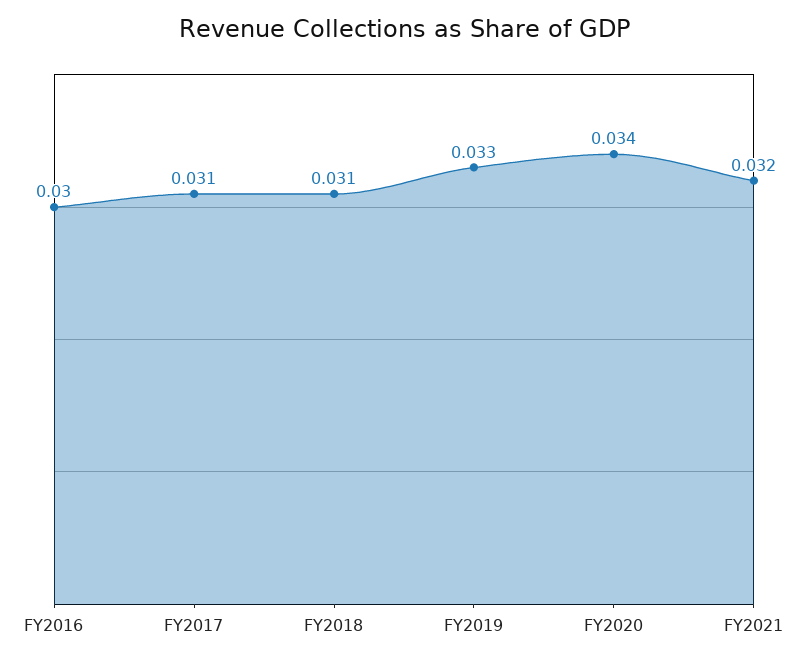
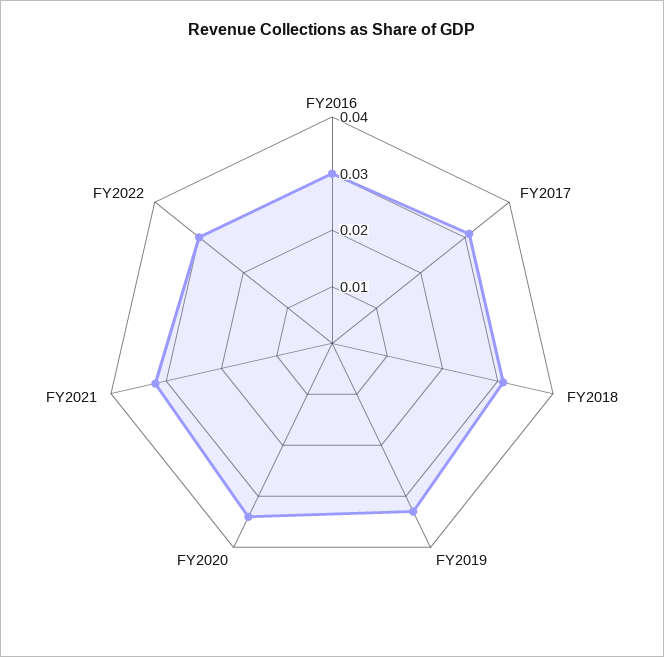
FY2022: none -> 0.03

